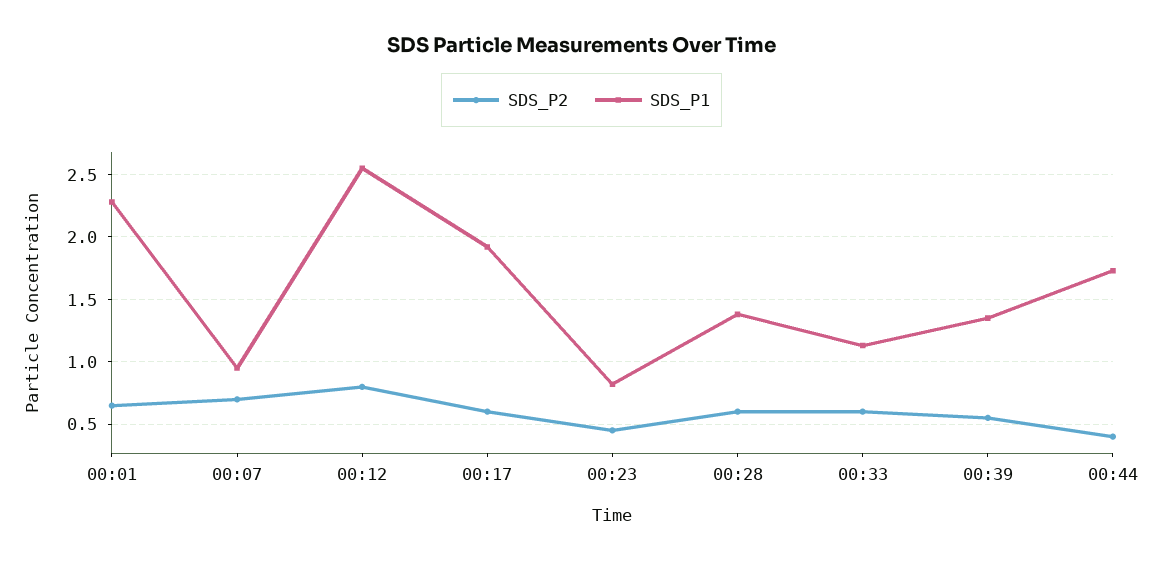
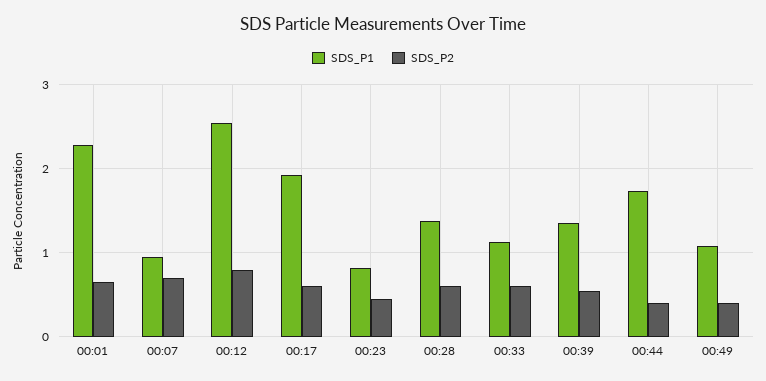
SDS_P1, 00:49: none -> 1.1
SDS_P2, 00:49: none -> 0.4

